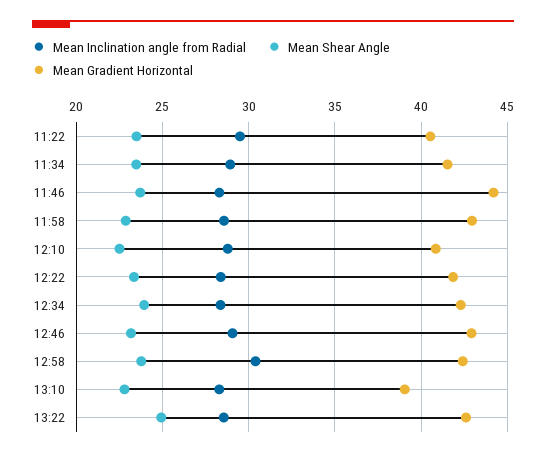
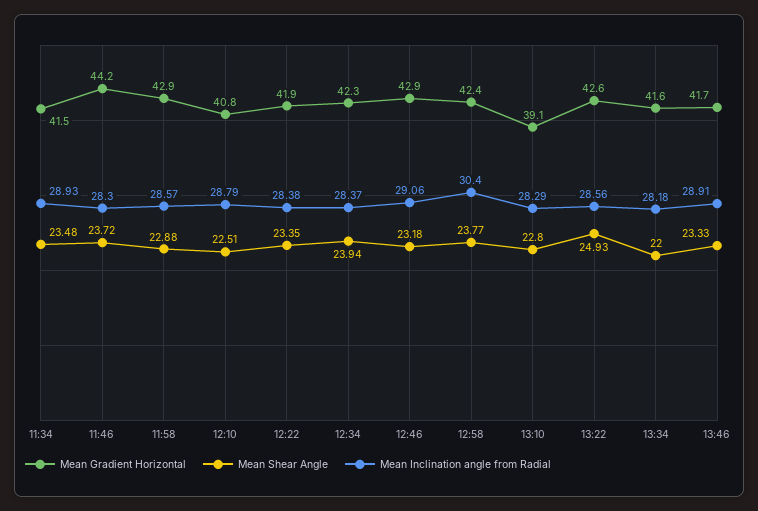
Mean Inclination angle from Radial, 11:22: 29.5 -> none
Mean Shear Angle, 11:22: 23.5 -> none
Mean Gradient Horizontal, 11:22: 40.5 -> none
Mean Gradient Horizontal, 13:34: none -> 41.6
Mean Shear Angle, 13:34: none -> 22
Mean Inclination angle from Radial, 13:34: none -> 28.18
Mean Gradient Horizontal, 13:46: none -> 41.7
Mean Shear Angle, 13:46: none -> 23.33
Mean Inclination angle from Radial, 13:46: none -> 28.91

